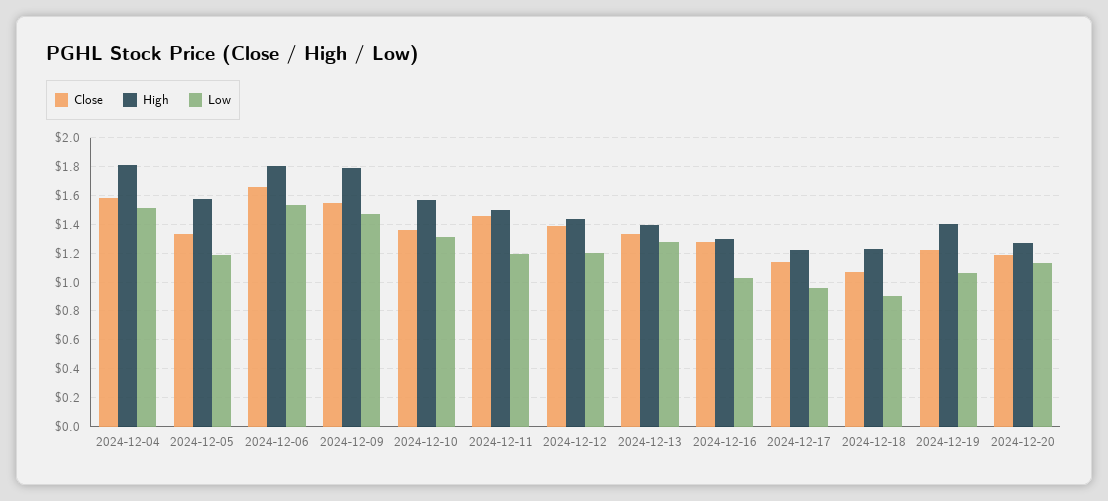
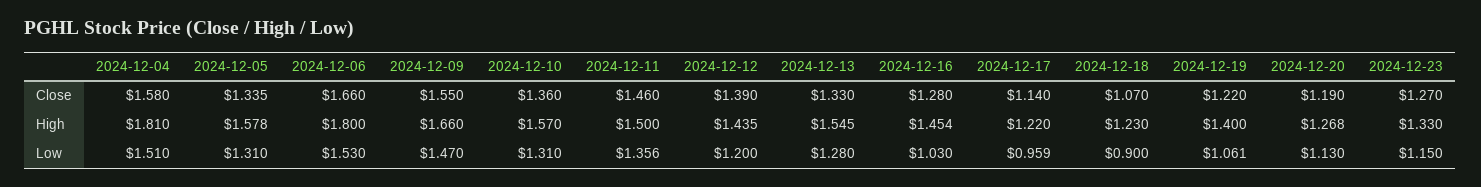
Low, 2024-12-05: 1.2 -> 1.31
High, 2024-12-09: 1.8 -> 1.66
Low, 2024-12-11: 1.2 -> 1.356
High, 2024-12-13: 1.4 -> 1.545
High, 2024-12-16: 1.3 -> 1.454
Close, 2024-12-23: none -> 1.27
High, 2024-12-23: none -> 1.33
Low, 2024-12-23: none -> 1.15

